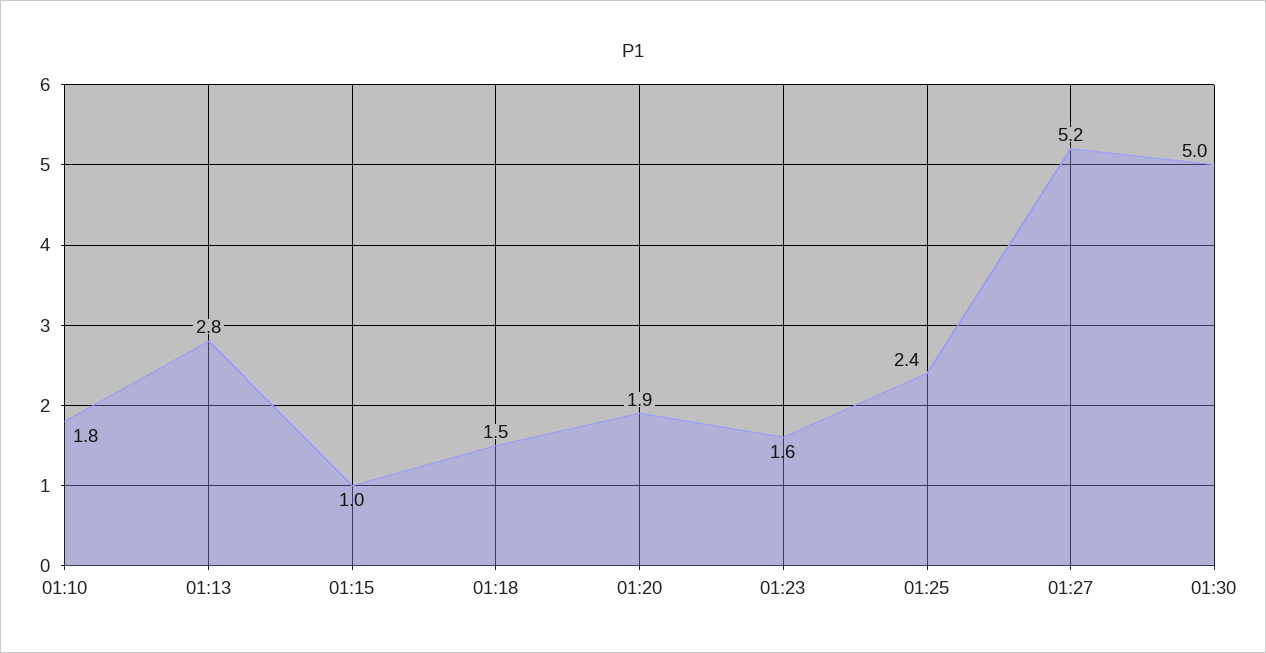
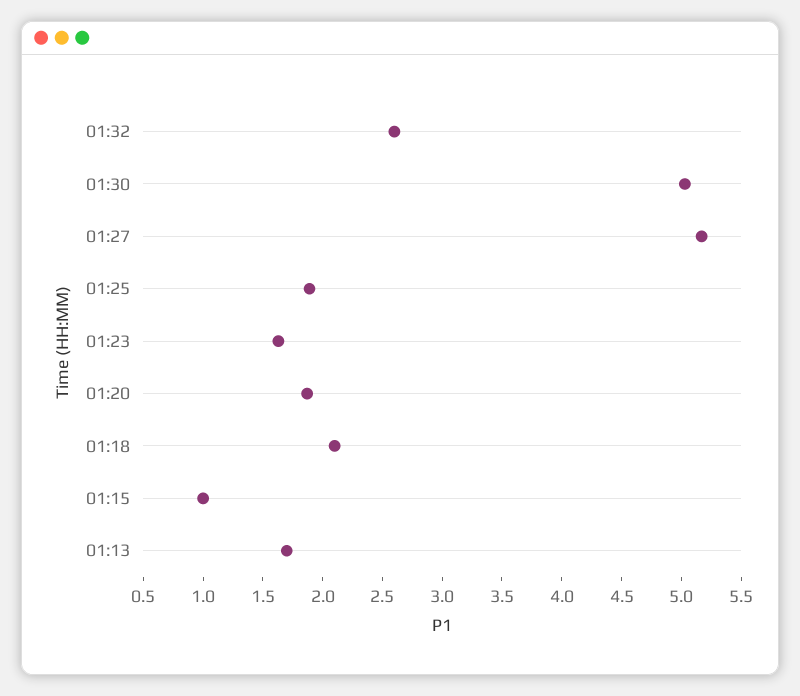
01:10: 1.8 -> none
01:13: 2.8 -> 1.7
01:18: 1.5 -> 2.1
01:25: 2.4 -> 1.9
01:32: none -> 2.6

